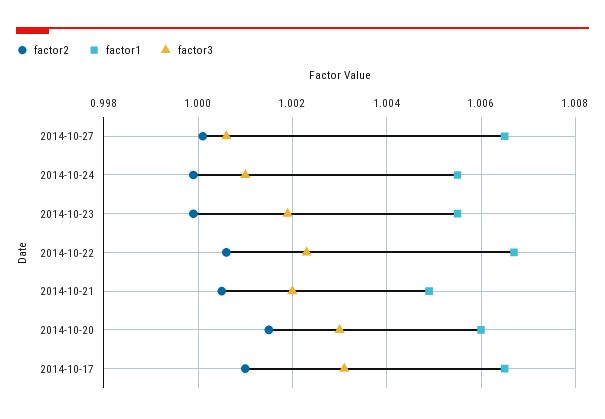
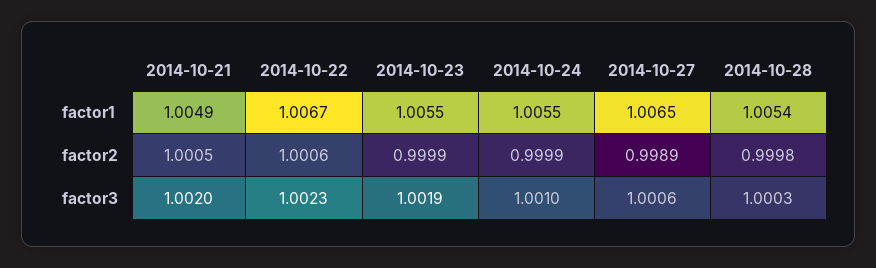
factor2, 2014-10-27: 1 -> 0.9989
factor2, 2014-10-20: 1.0015 -> none
factor1, 2014-10-20: 1.006 -> none
factor3, 2014-10-20: 1.003 -> none
factor2, 2014-10-17: 1.001 -> none
factor1, 2014-10-17: 1.0065 -> none
factor3, 2014-10-17: 1.003 -> none
factor1, 2014-10-28: none -> 1.0054
factor2, 2014-10-28: none -> 0.9998
factor3, 2014-10-28: none -> 1.0003

